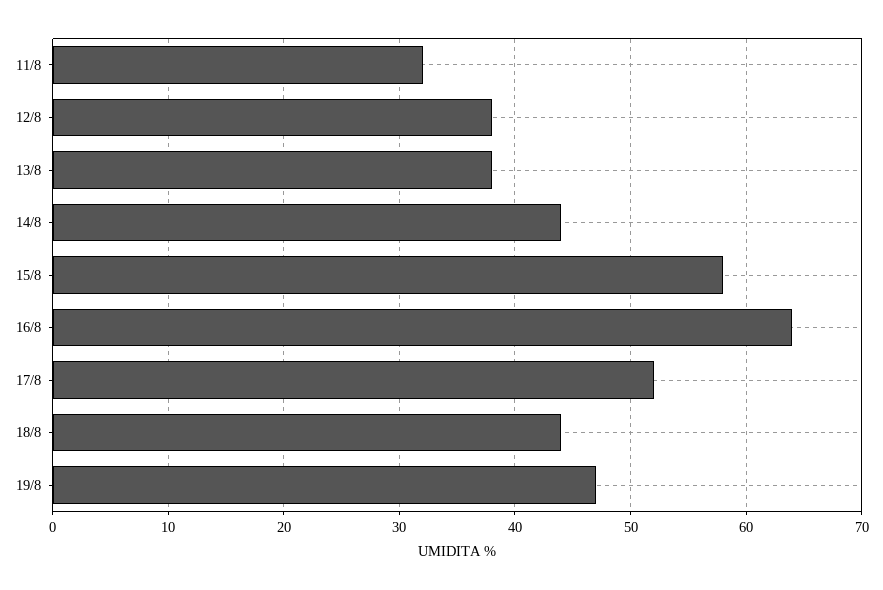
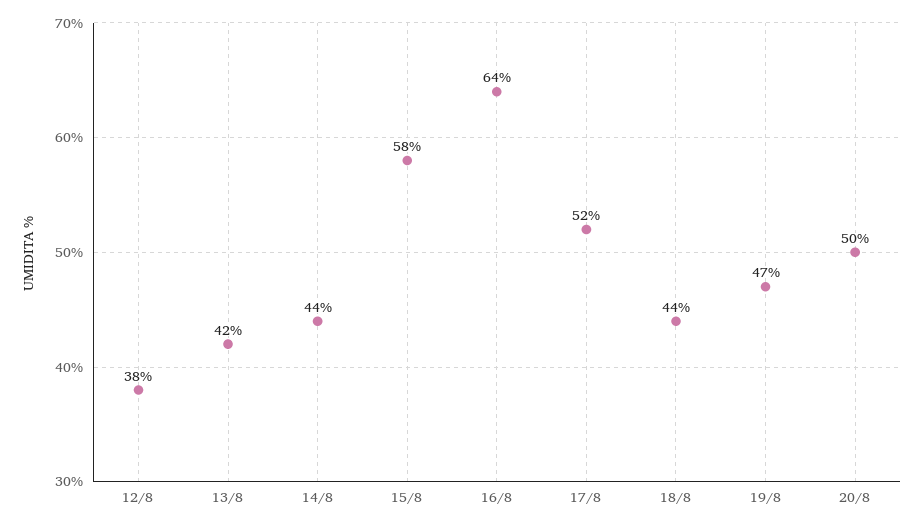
11/8: 32 -> none
13/8: 38 -> 42
20/8: none -> 50

